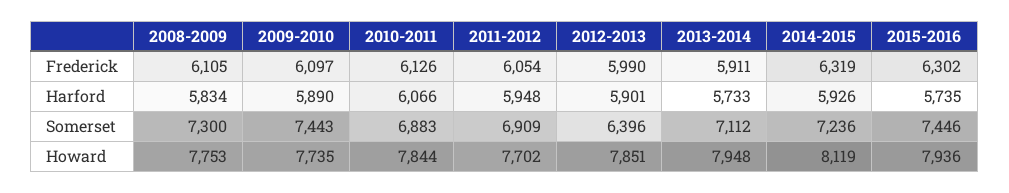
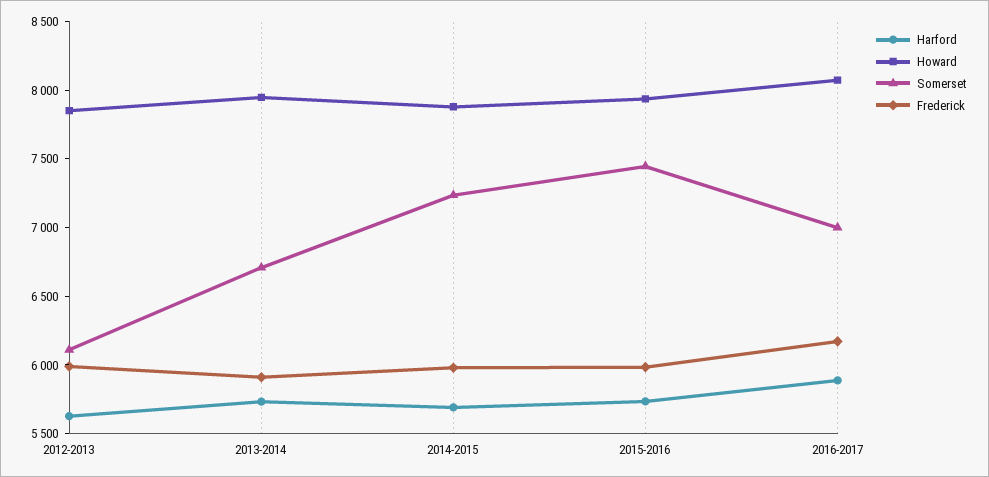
Frederick, 2008-2009: 6105 -> none
Frederick, 2009-2010: 6097 -> none
Frederick, 2010-2011: 6126 -> none
Frederick, 2011-2012: 6054 -> none
Frederick, 2014-2015: 6319 -> 6000
Frederick, 2015-2016: 6302 -> 6000
Harford, 2008-2009: 5834 -> none
Harford, 2009-2010: 5890 -> none
Harford, 2010-2011: 6066 -> none
Harford, 2011-2012: 5948 -> none
Harford, 2012-2013: 5901 -> 5600
Harford, 2014-2015: 5926 -> 5700
Somerset, 2008-2009: 7300 -> none
Somerset, 2009-2010: 7443 -> none
Somerset, 2010-2011: 6883 -> none
Somerset, 2011-2012: 6909 -> none
Somerset, 2012-2013: 6396 -> 6100
Somerset, 2013-2014: 7112 -> 6700
Howard, 2008-2009: 7753 -> none
Howard, 2009-2010: 7735 -> none
Howard, 2010-2011: 7844 -> none
Howard, 2011-2012: 7702 -> none
Howard, 2014-2015: 8119 -> 7900
Harford, 2016-2017: none -> 5900
Howard, 2016-2017: none -> 8100
Somerset, 2016-2017: none -> 7000
Frederick, 2016-2017: none -> 6200

